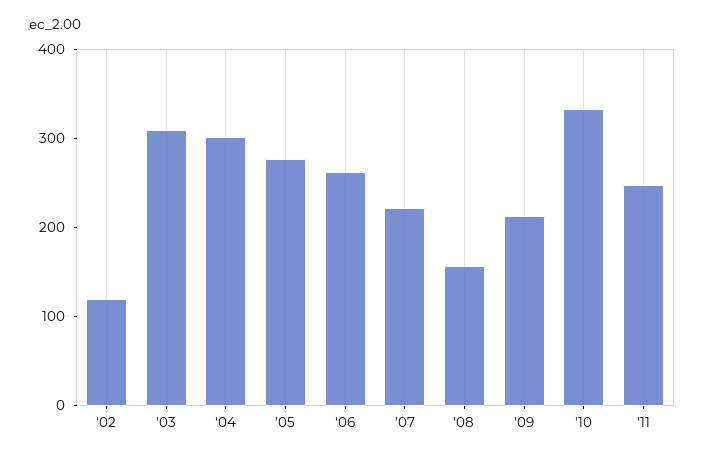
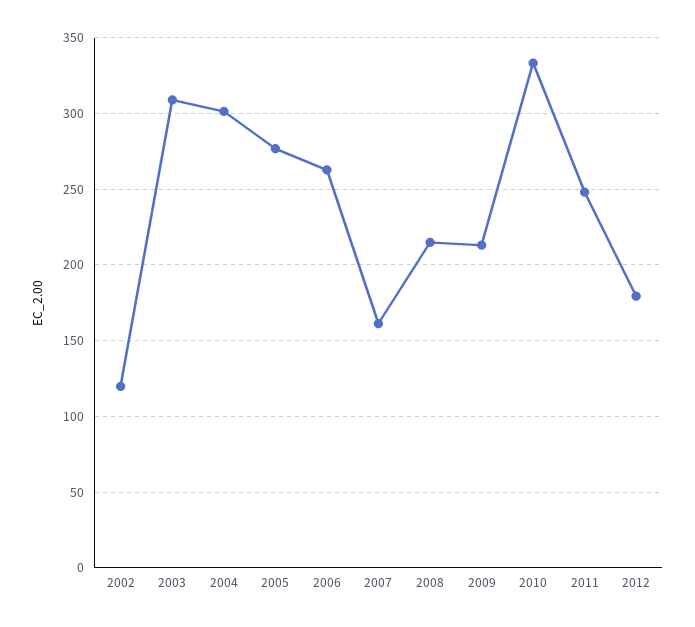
'07: 220 -> 160
'08: 160 -> 215
2012: none -> 180

